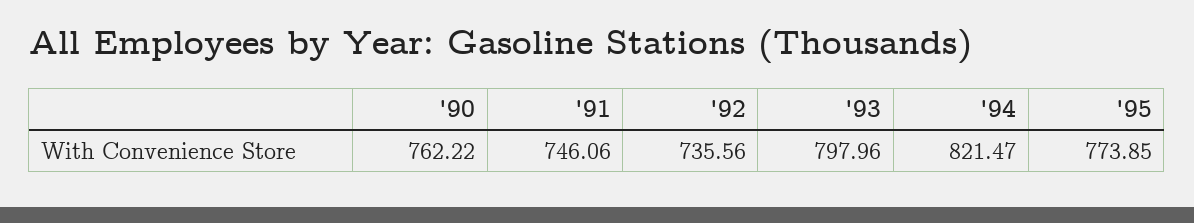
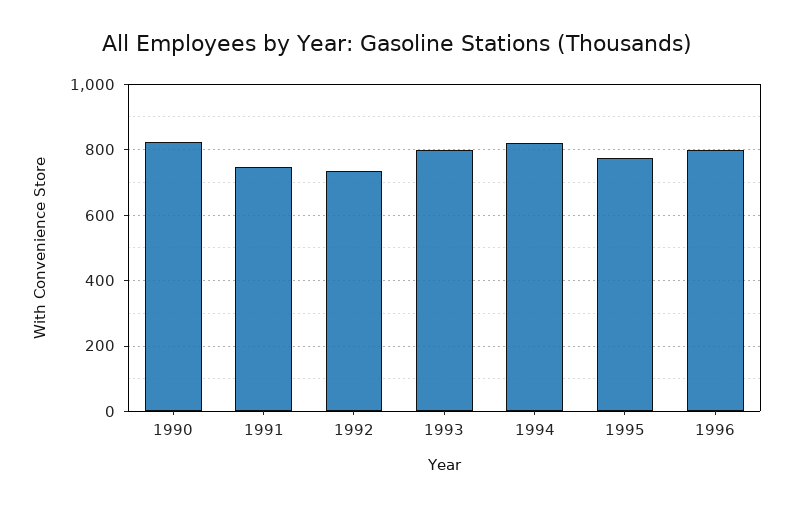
'90: 762.22 -> 820
1996: none -> 800

